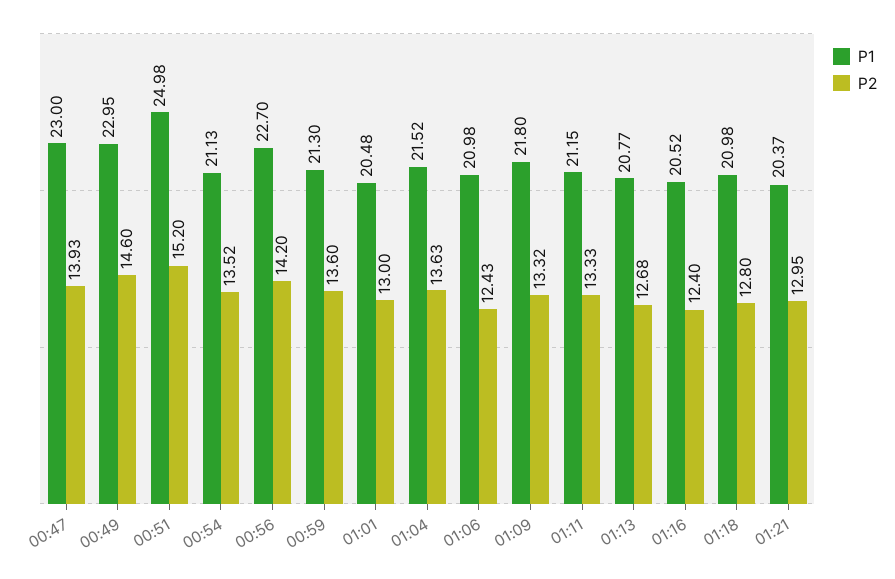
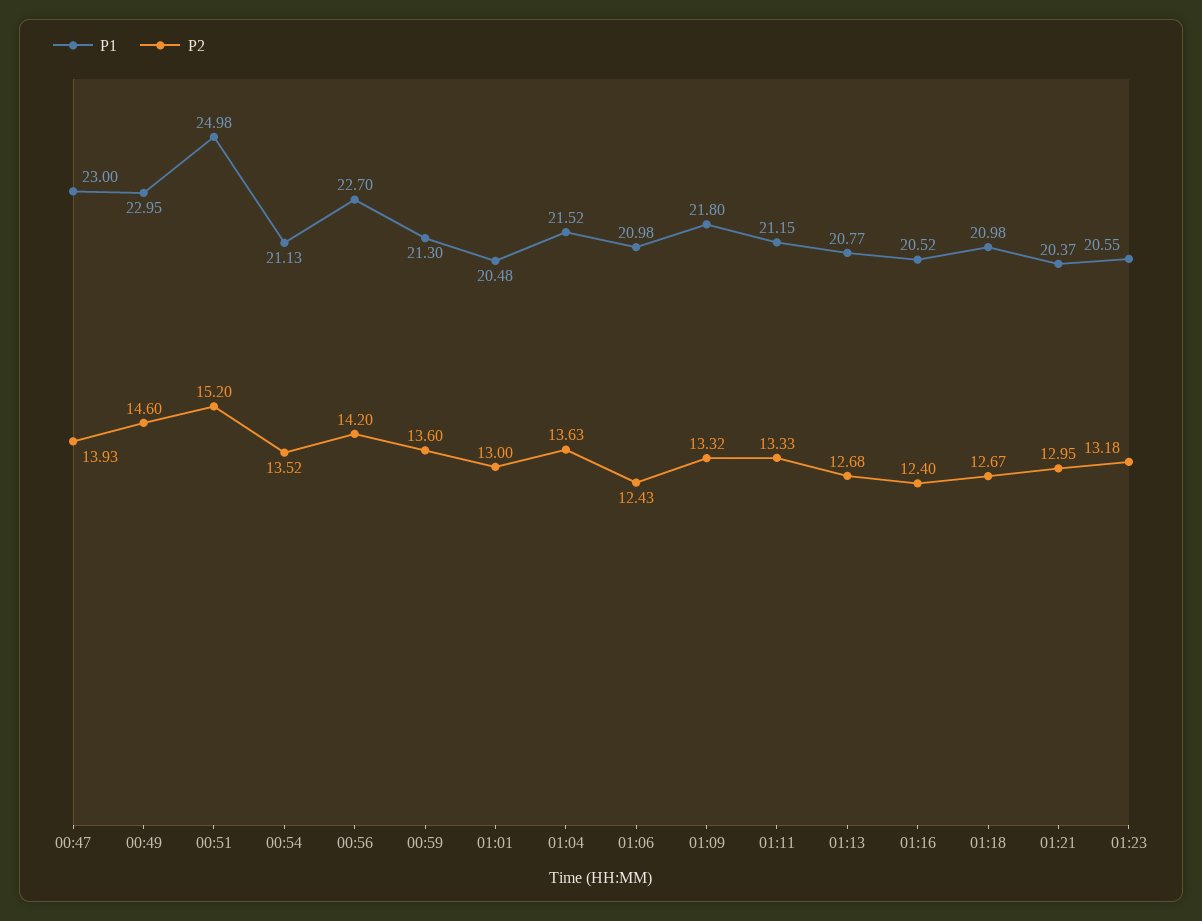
P2, 01:18: 12.8 -> 12.67
P1, 01:23: none -> 20.55
P2, 01:23: none -> 13.18

